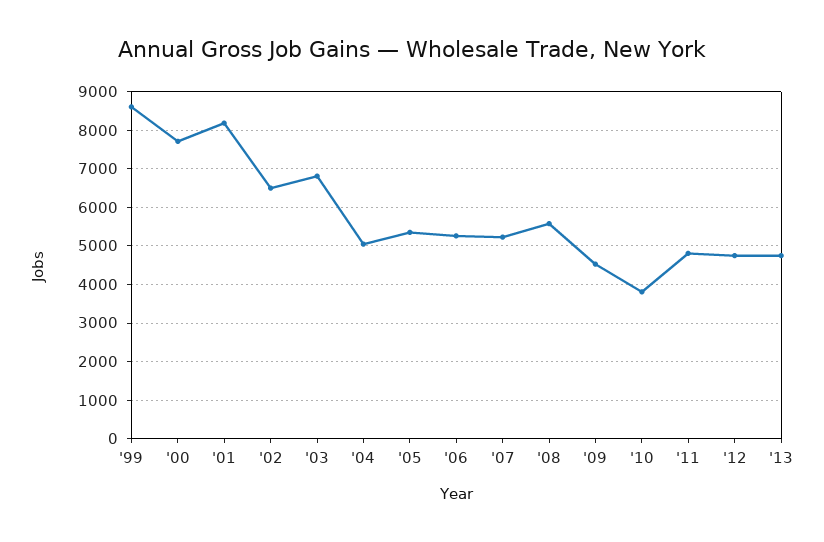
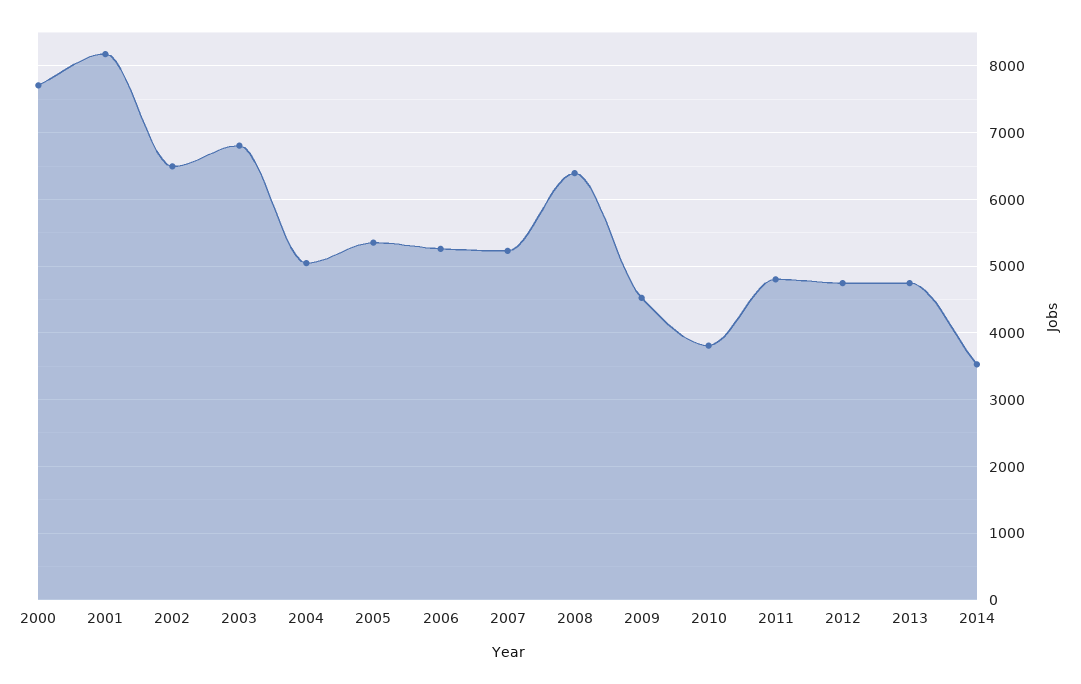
'99: 8600 -> none
'08: 5600 -> 6400
2014: none -> 3500

